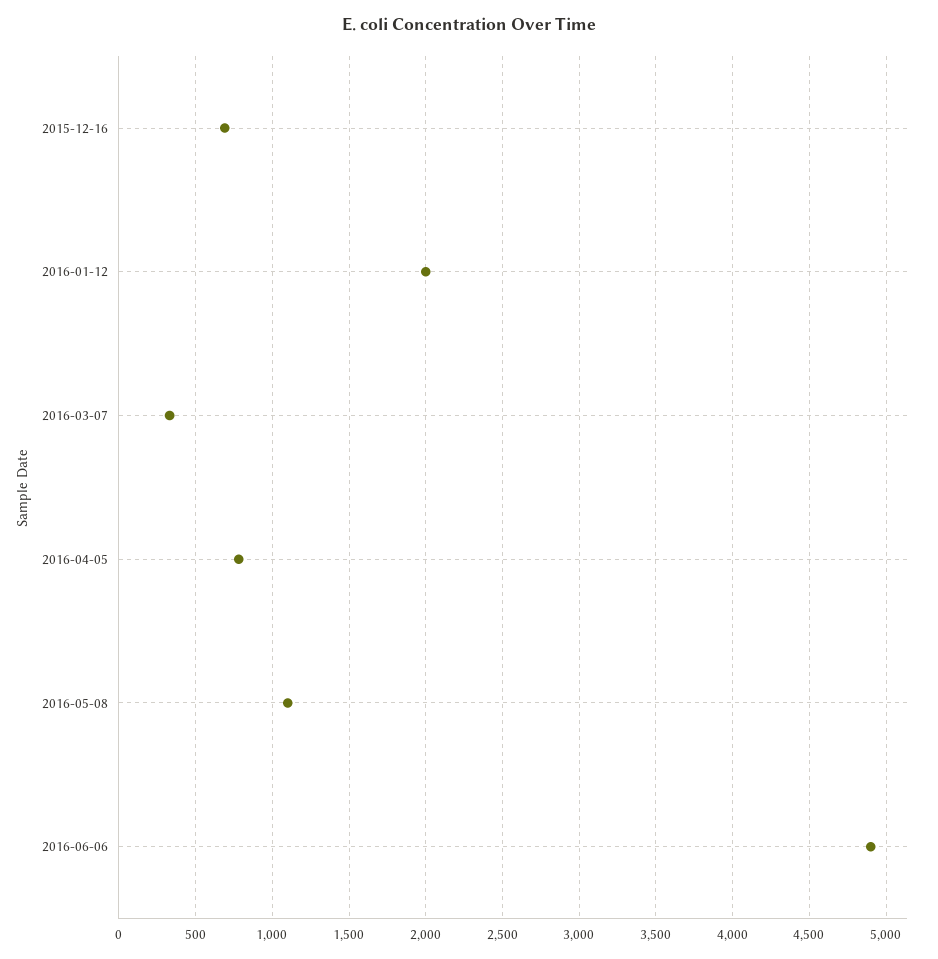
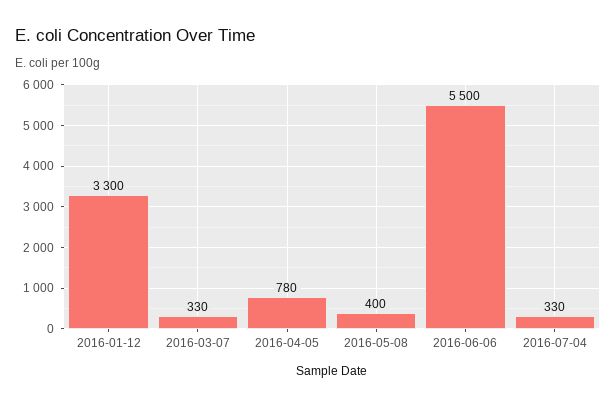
2015-12-16: 700 -> none
2016-01-12: 2000 -> 3300
2016-05-08: 1100 -> 400
2016-06-06: 4900 -> 5500
2016-07-04: none -> 330

